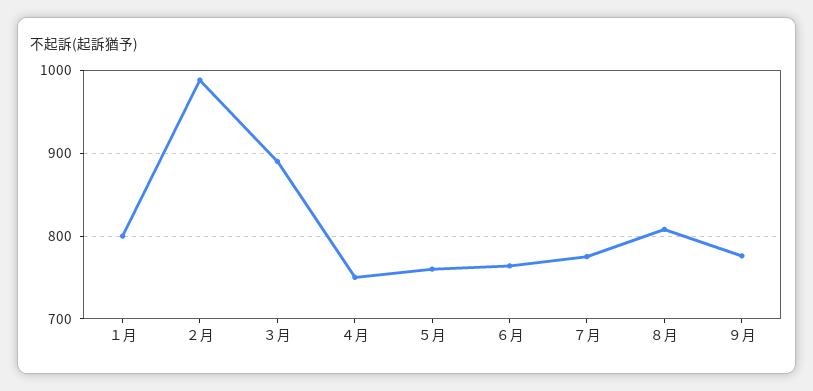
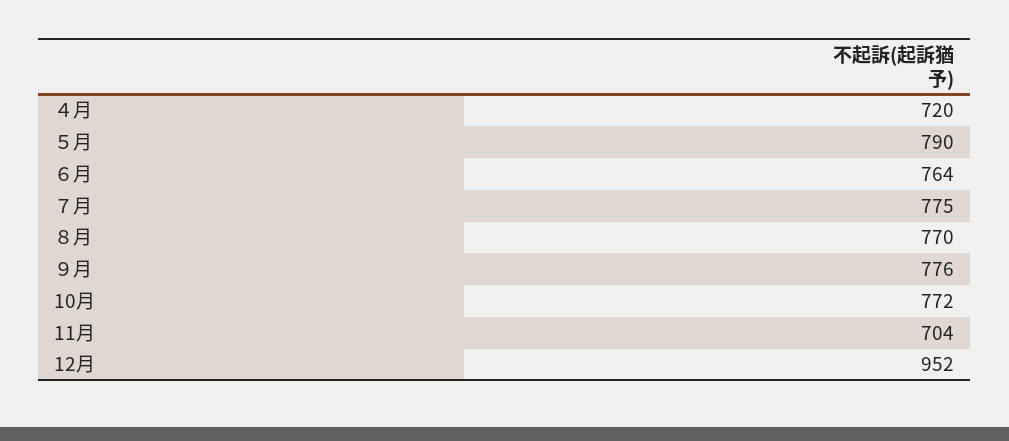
１月: 800 -> none
２月: 990 -> none
３月: 890 -> none
４月: 750 -> 720
５月: 760 -> 790
８月: 810 -> 770
10月: none -> 772
11月: none -> 704
12月: none -> 952

